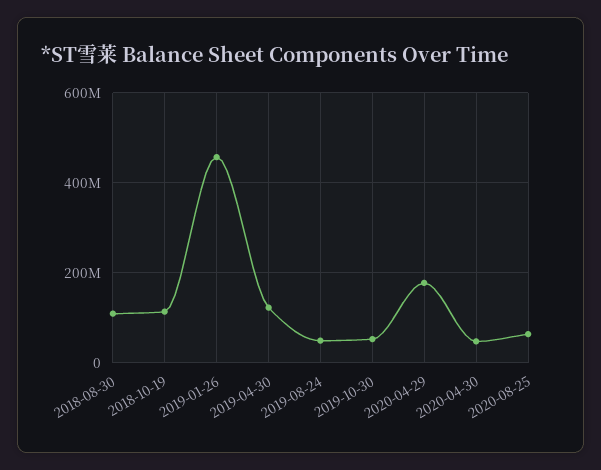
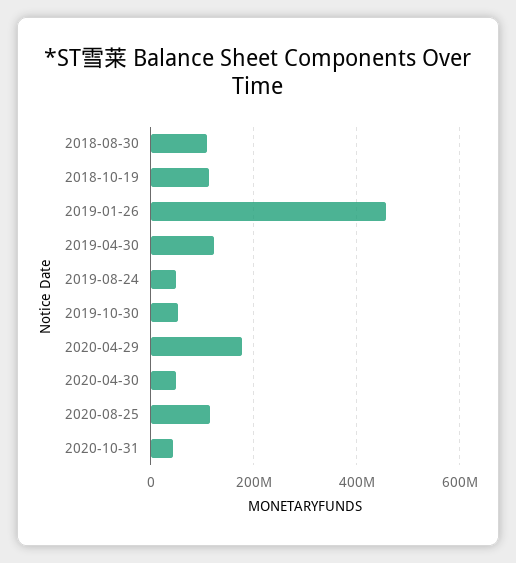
2020-08-25: 60000000 -> 120000000
2020-10-31: none -> 40000000

